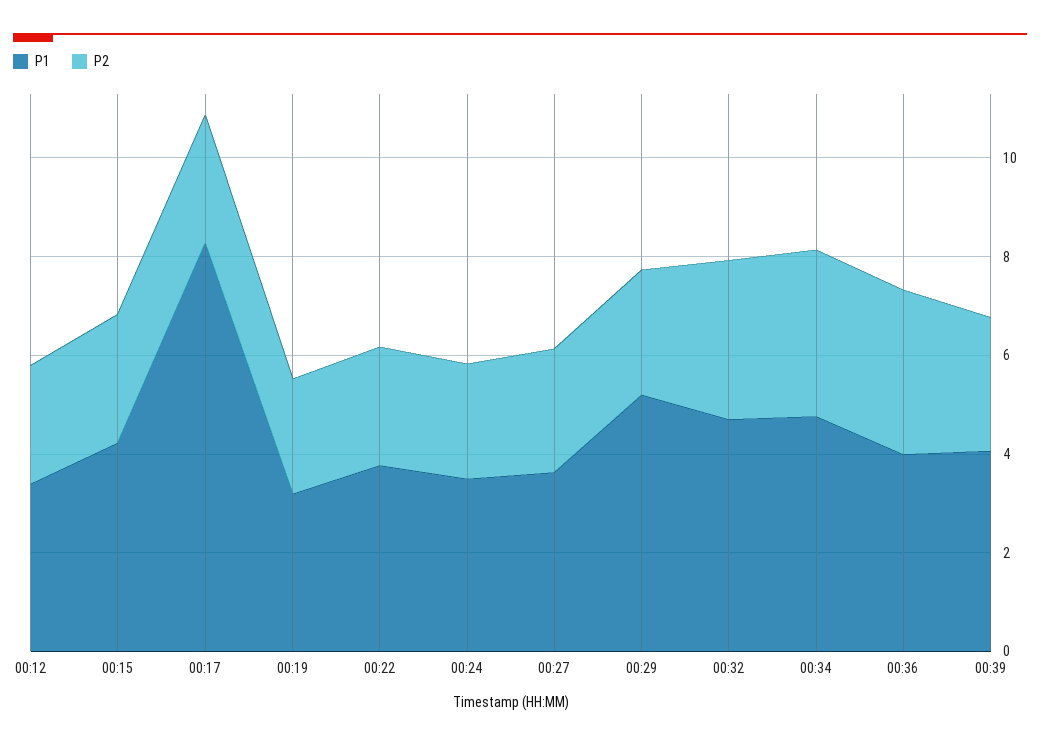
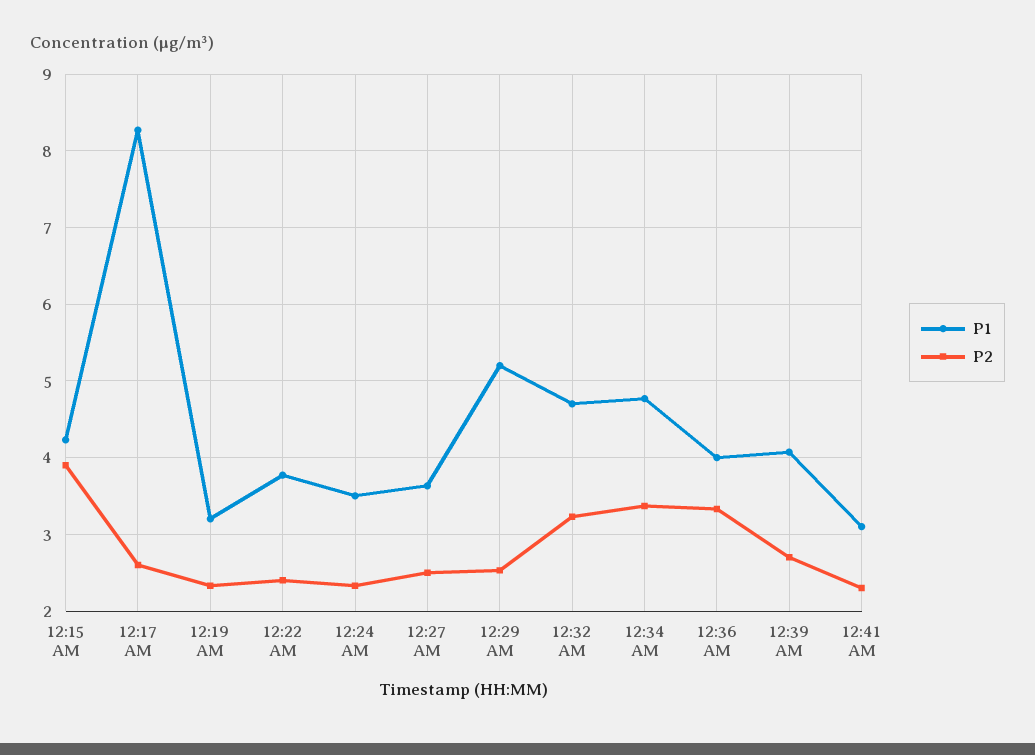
P1, 00:12: 3.5 -> none
P2, 00:12: 2.5 -> none
P2, 00:15: 2.5 -> 3.9
P1, 12:41 AM: none -> 3.1
P2, 12:41 AM: none -> 2.3

